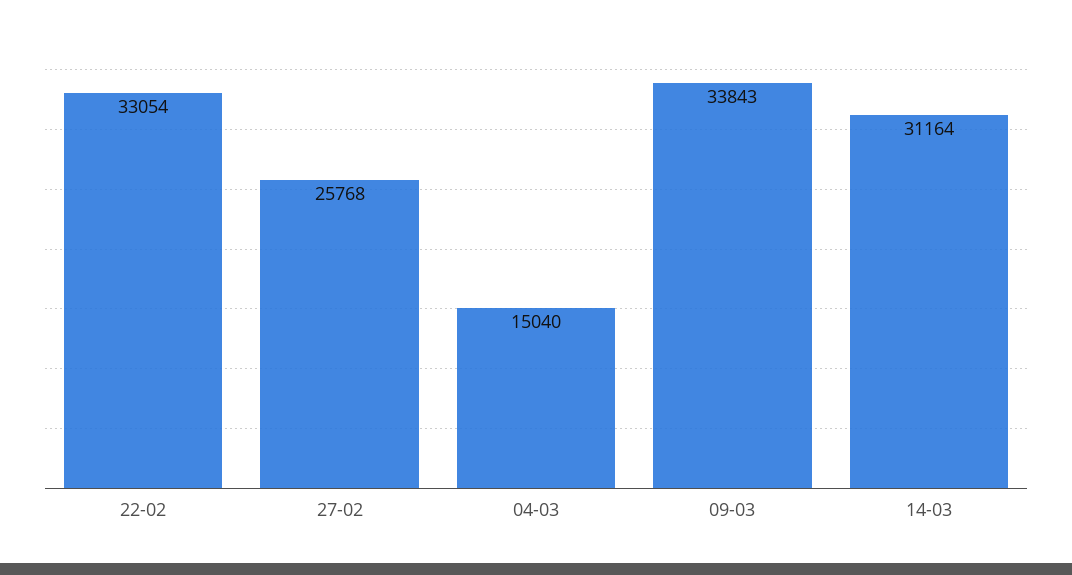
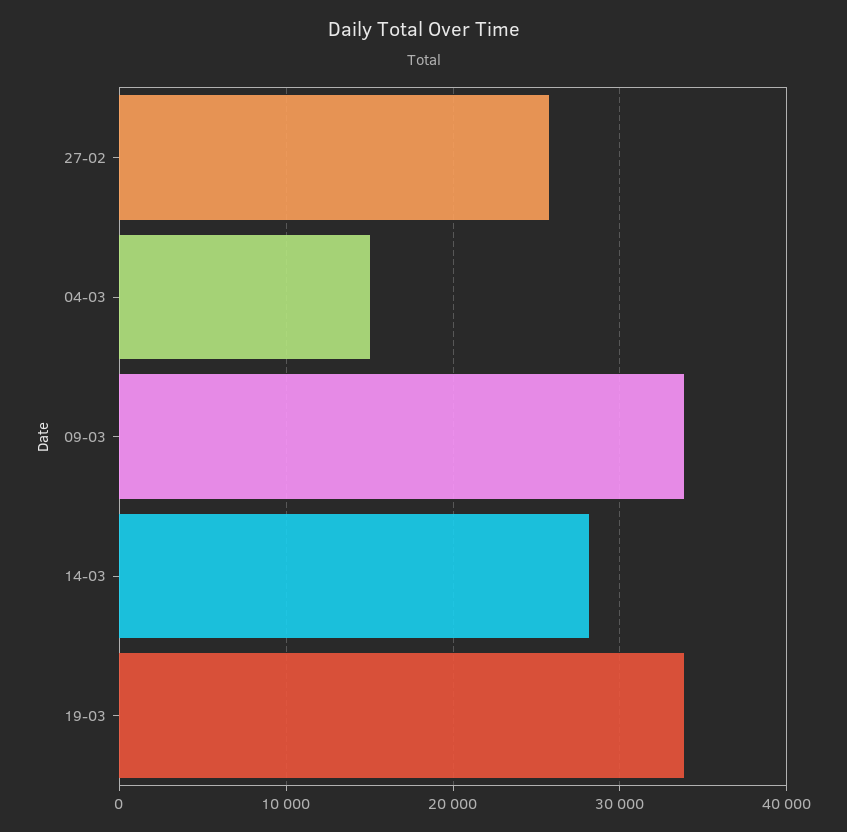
22-02: 33054 -> none
14-03: 31164 -> 28000
19-03: none -> 34000

